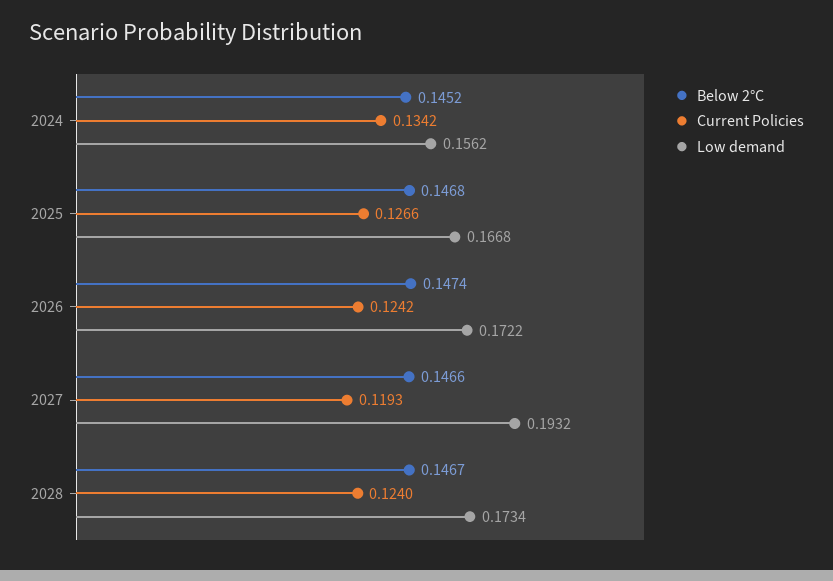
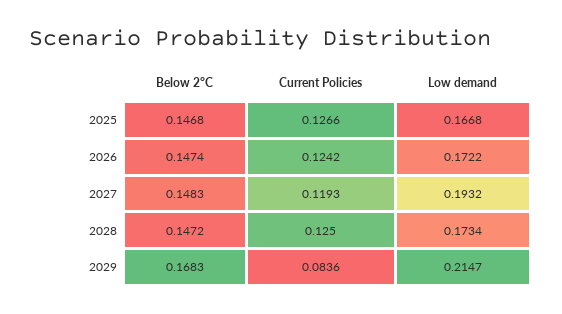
Below 2°C, 2024: 0.1452 -> none
Current Policies, 2024: 0.1342 -> none
Low demand, 2024: 0.1562 -> none
Below 2°C, 2027: 0.1466 -> 0.1483
Below 2°C, 2028: 0.1467 -> 0.1472
Current Policies, 2028: 0.124 -> 0.125
Below 2°C, 2029: none -> 0.1683
Current Policies, 2029: none -> 0.0836
Low demand, 2029: none -> 0.2147

